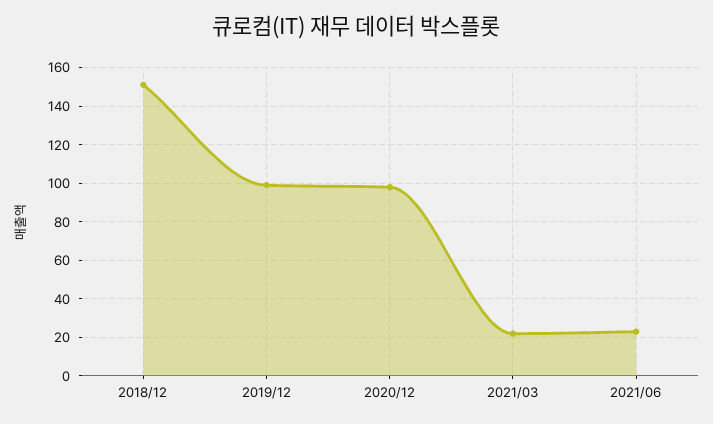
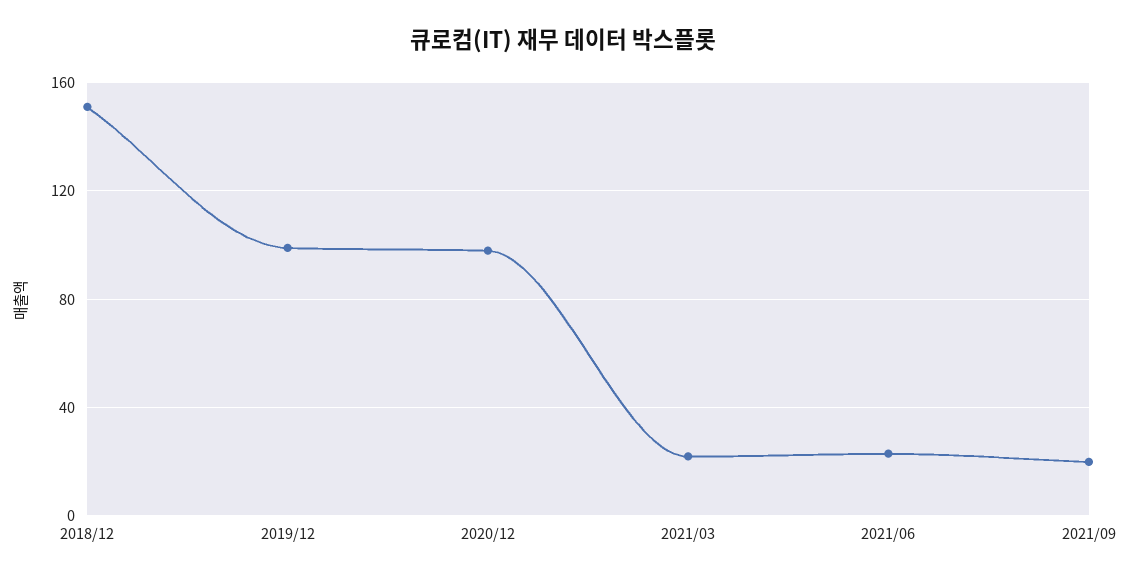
2021/09: none -> 20

